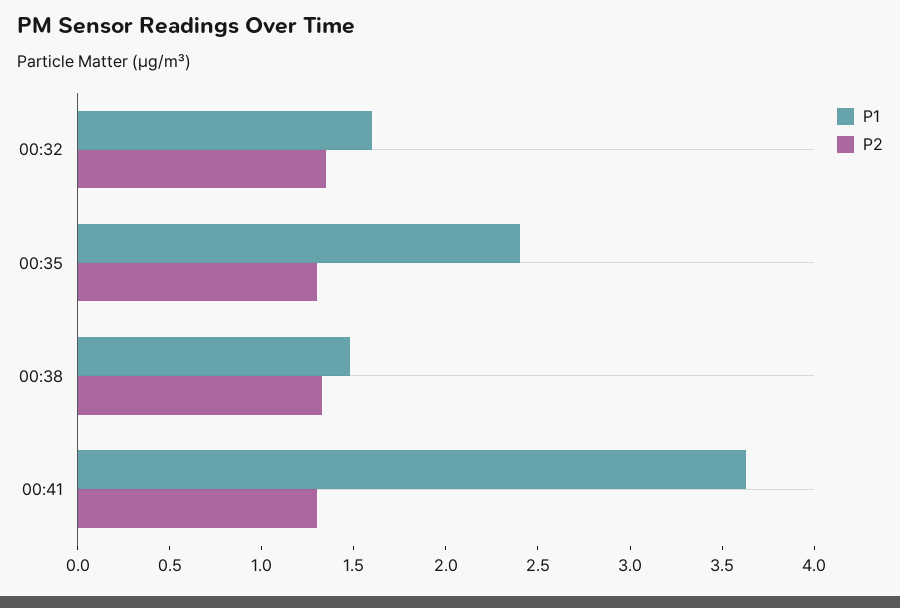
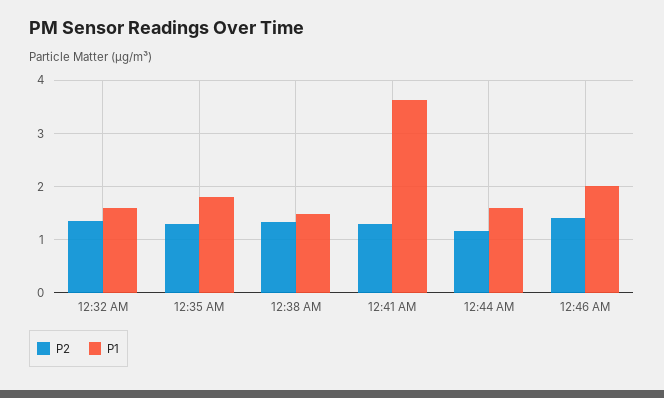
P1, 00:35: 2.4 -> 1.8
P2, 12:44 AM: none -> 1.2
P1, 12:44 AM: none -> 1.6
P2, 12:46 AM: none -> 1.4
P1, 12:46 AM: none -> 2

